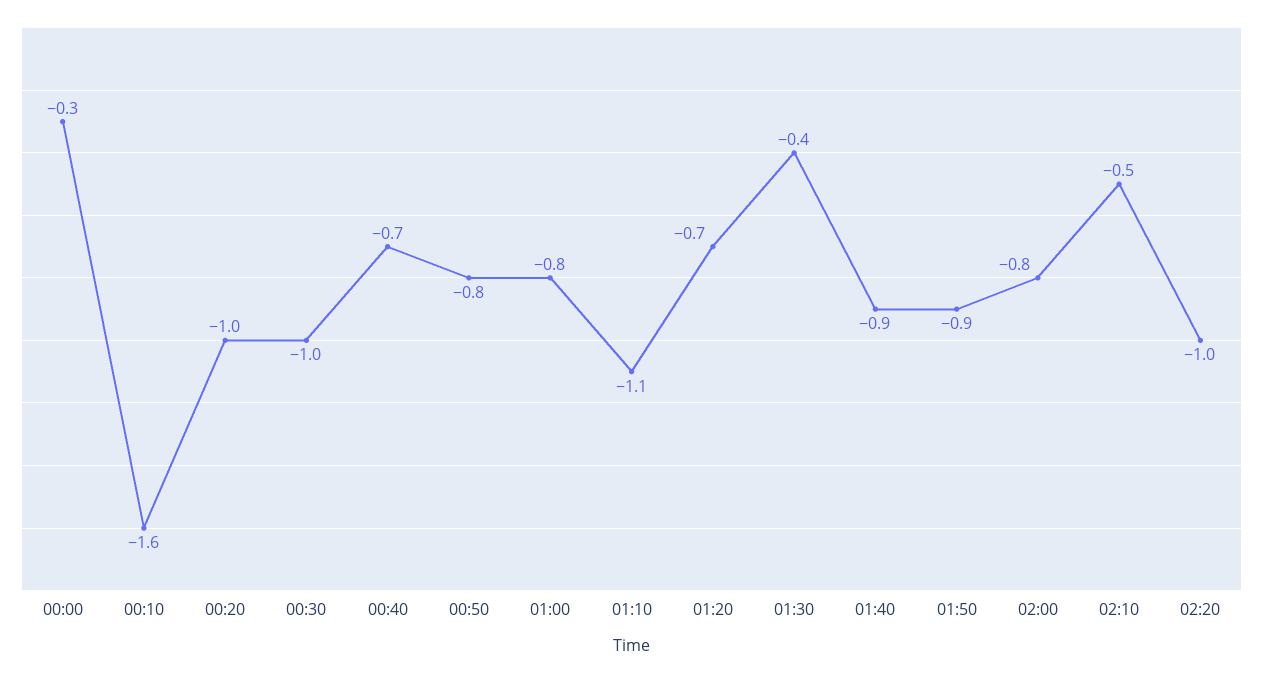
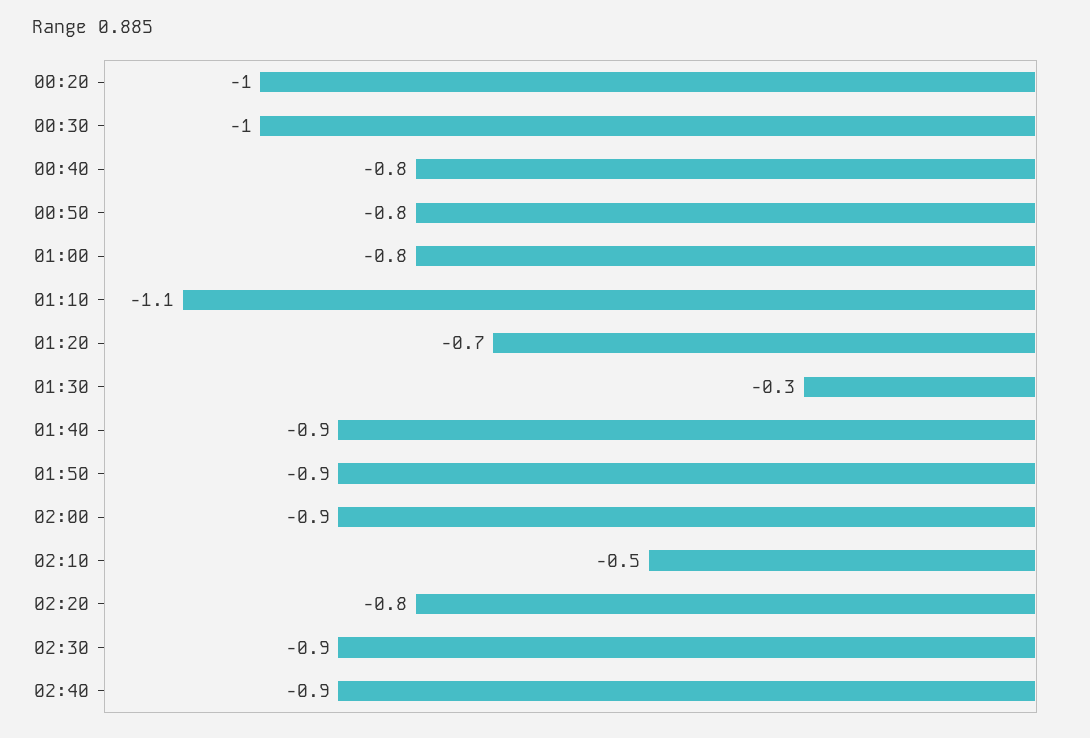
00:00: -0.3 -> none
00:10: -1.6 -> none
00:40: -0.7 -> -0.8
01:30: -0.4 -> -0.3
02:00: -0.8 -> -0.9
02:20: -1 -> -0.8
02:30: none -> -0.9
02:40: none -> -0.9

